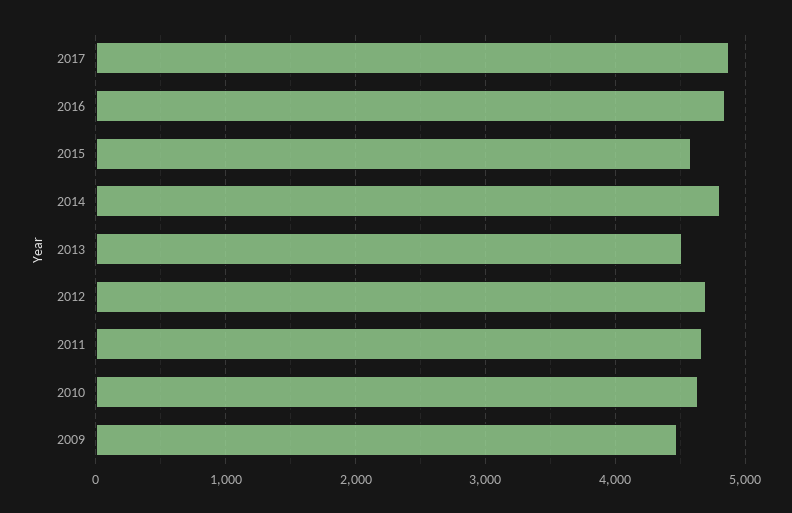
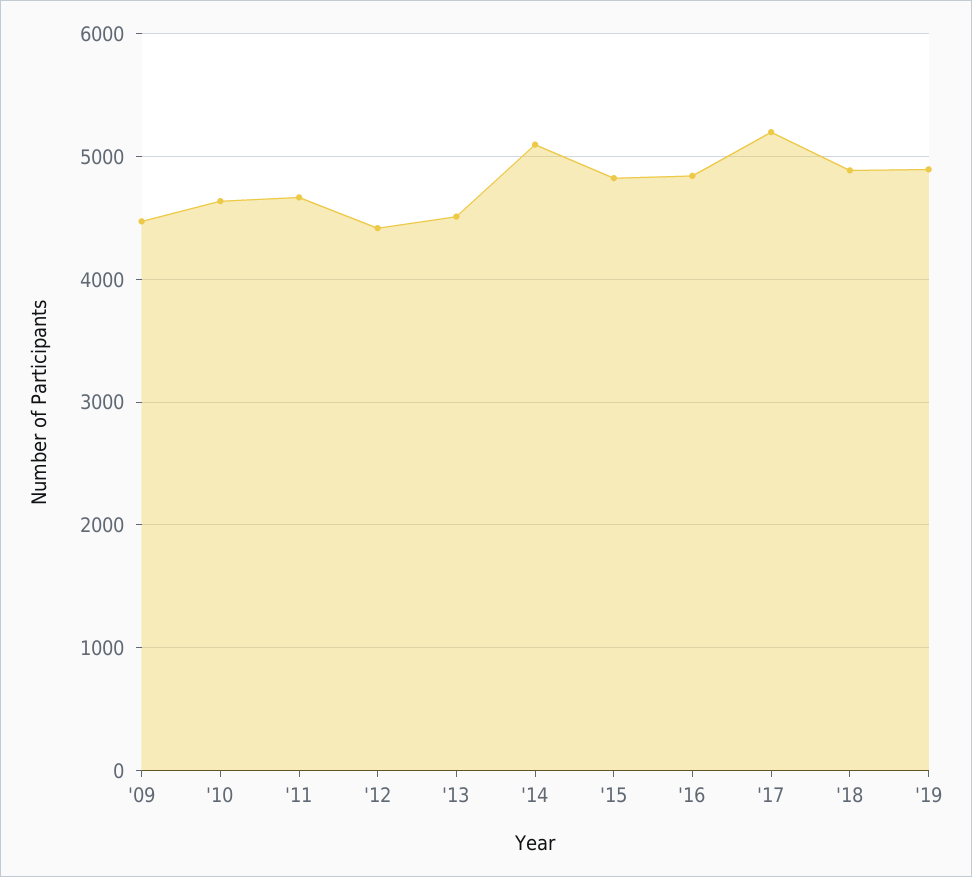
2017: 4900 -> 5200
2015: 4600 -> 4800
2014: 4800 -> 5100
2012: 4700 -> 4400
'18: none -> 4900
'19: none -> 4900

